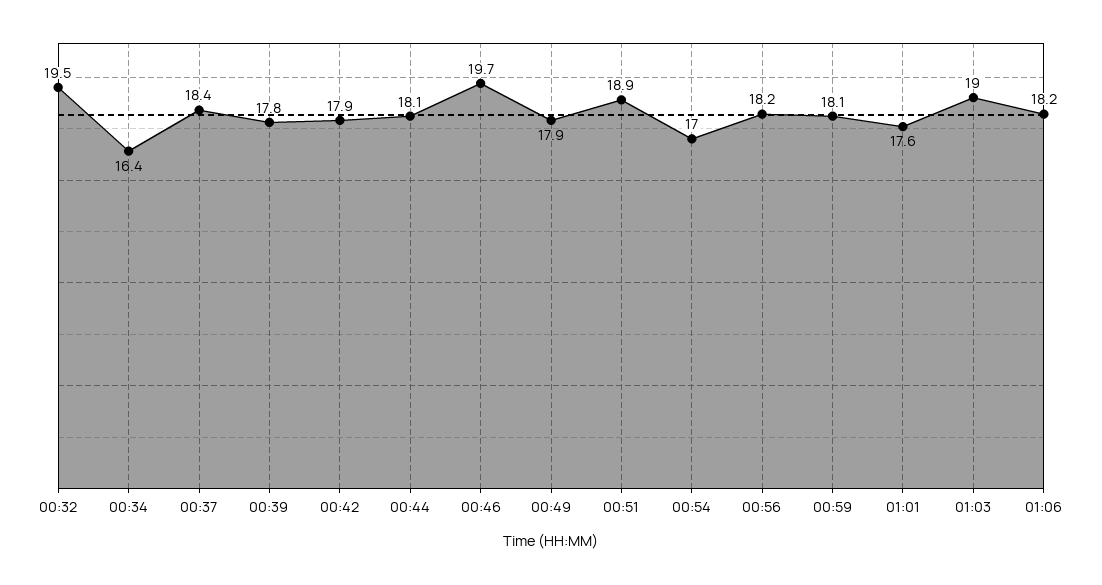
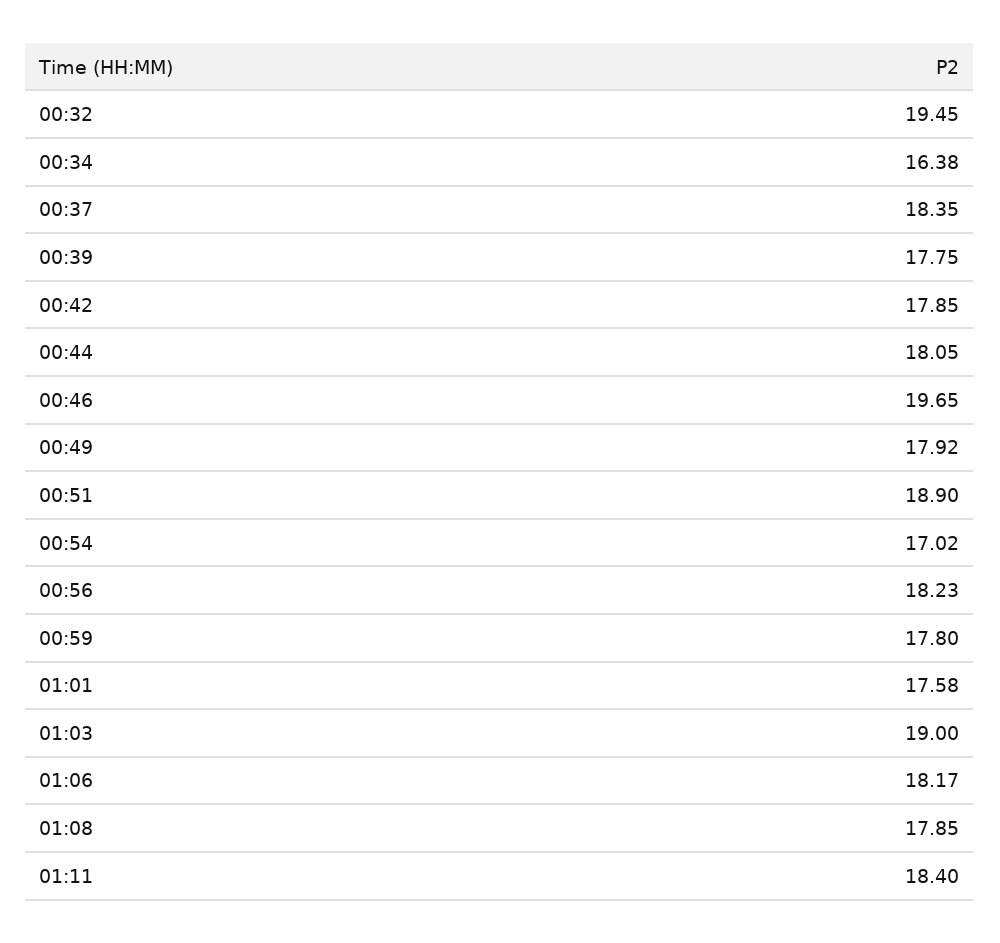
00:59: 18.1 -> 17.8
01:08: none -> 17.85
01:11: none -> 18.4

